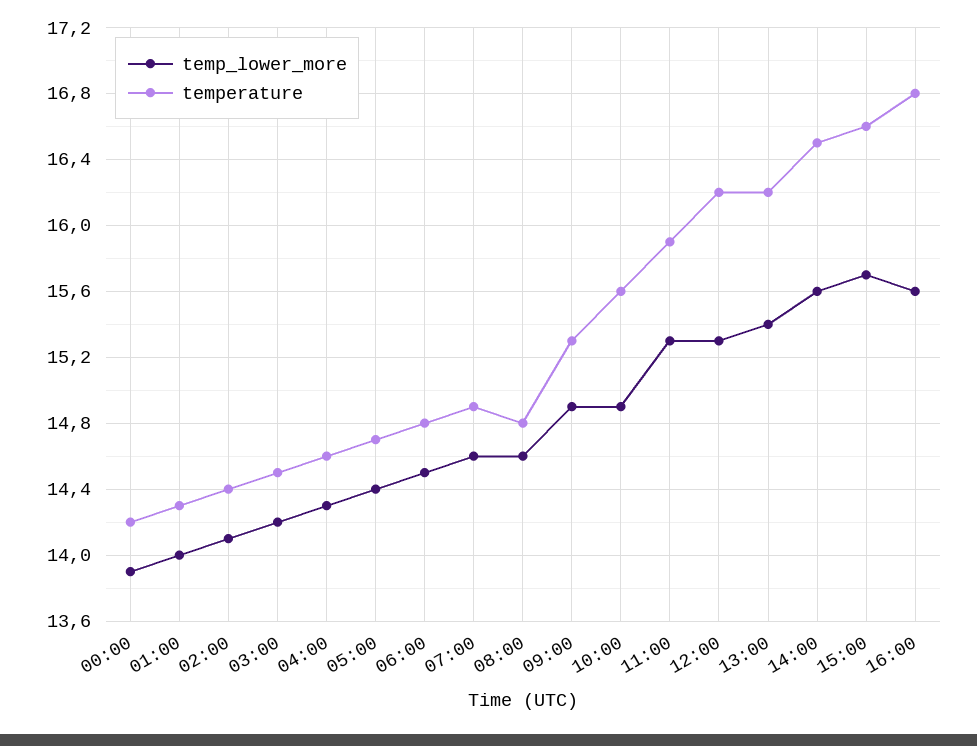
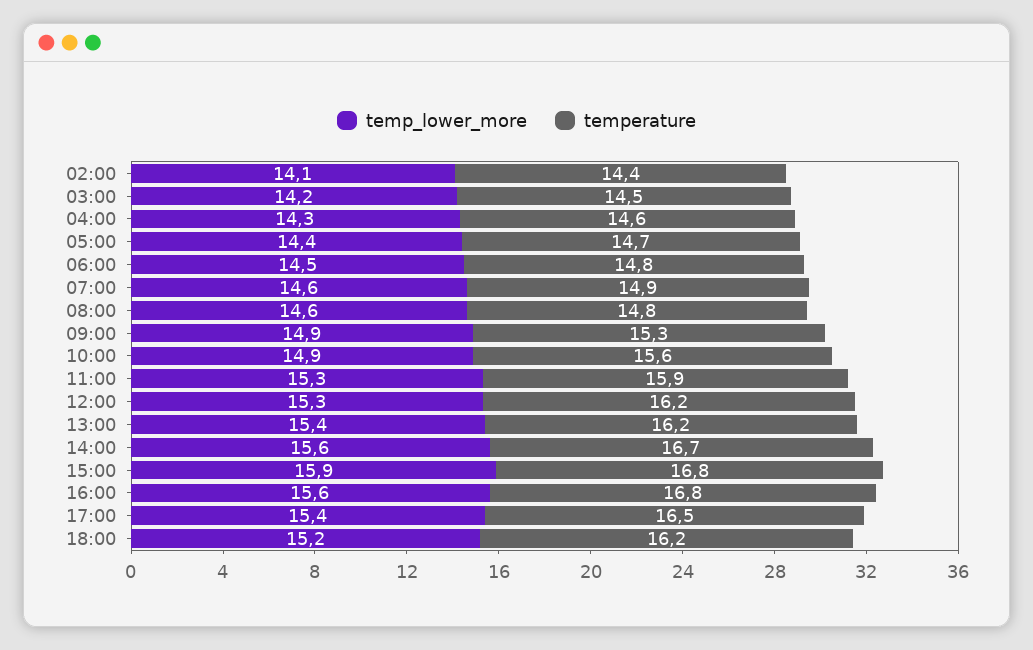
temp_lower_more, 00:00: 13.9 -> none
temperature, 00:00: 14.2 -> none
temp_lower_more, 01:00: 14 -> none
temperature, 01:00: 14.3 -> none
temperature, 14:00: 16.5 -> 16.7
temp_lower_more, 15:00: 15.7 -> 15.9
temperature, 15:00: 16.6 -> 16.8
temp_lower_more, 17:00: none -> 15.4
temperature, 17:00: none -> 16.5
temp_lower_more, 18:00: none -> 15.2
temperature, 18:00: none -> 16.2

